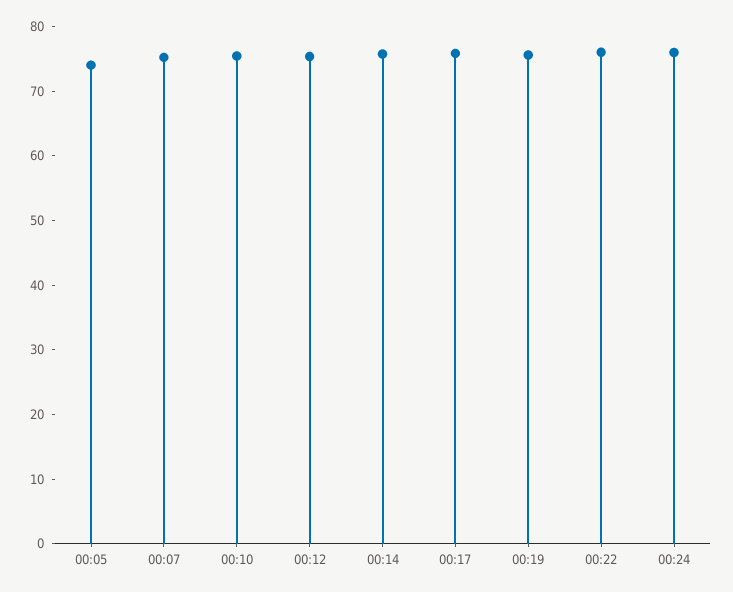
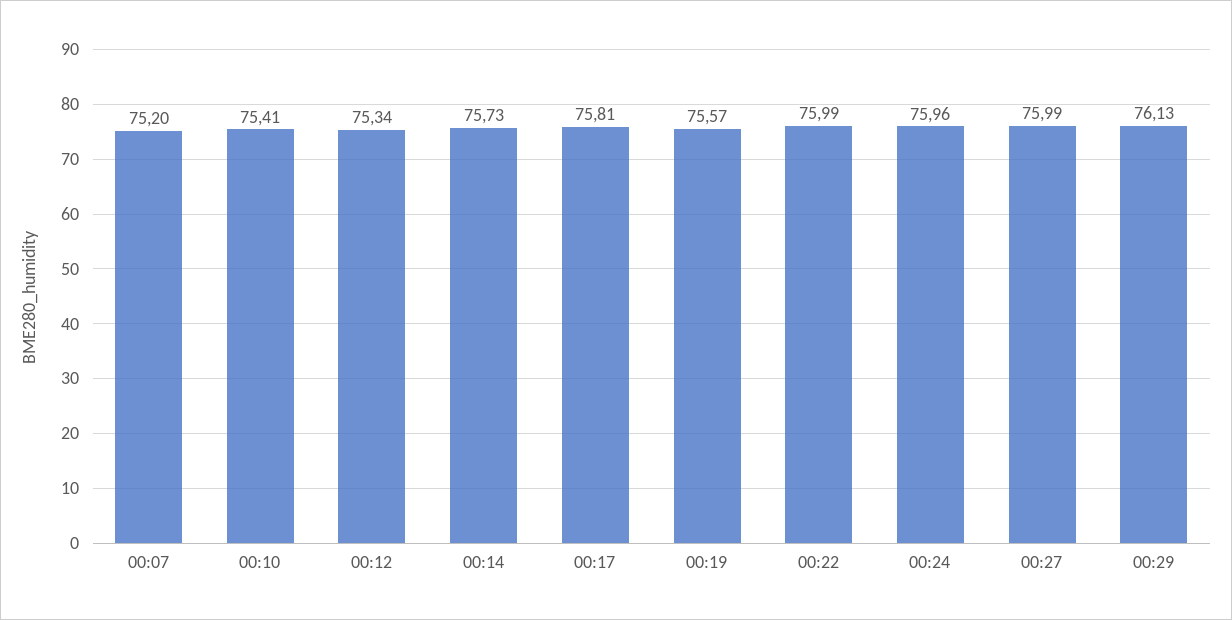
00:05: 74 -> none
00:27: none -> 75.99
00:29: none -> 76.13

